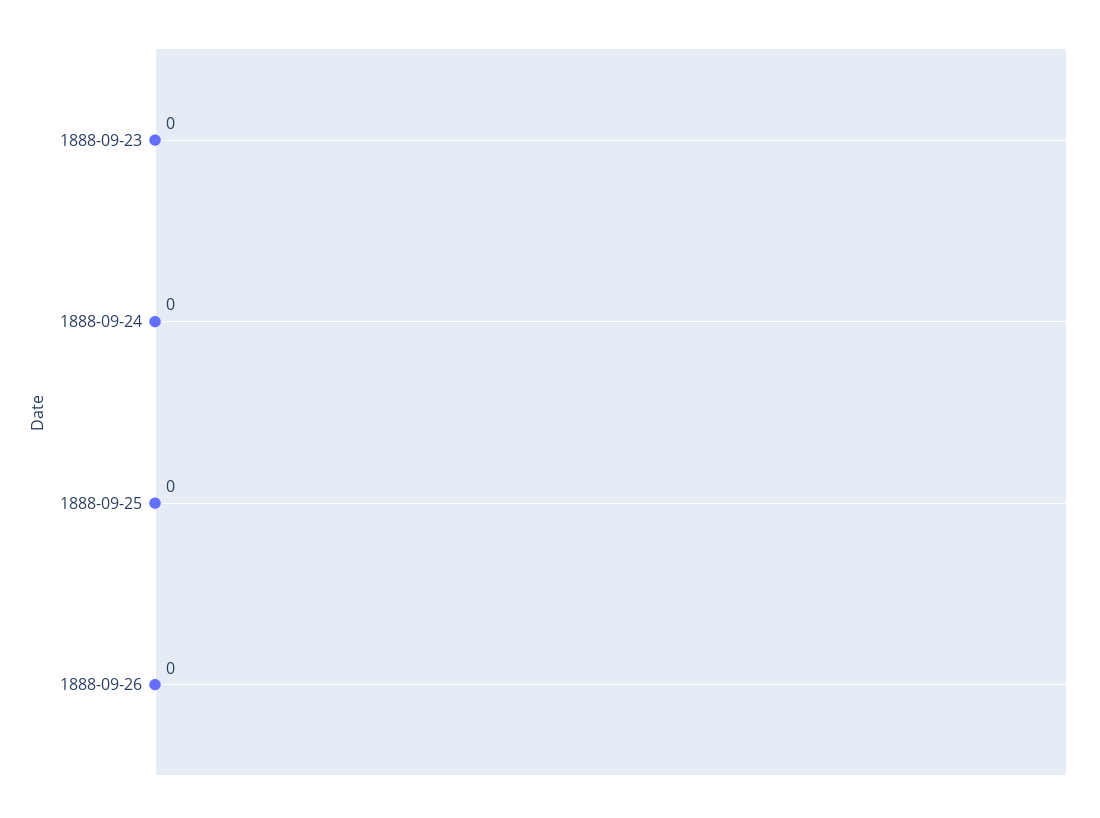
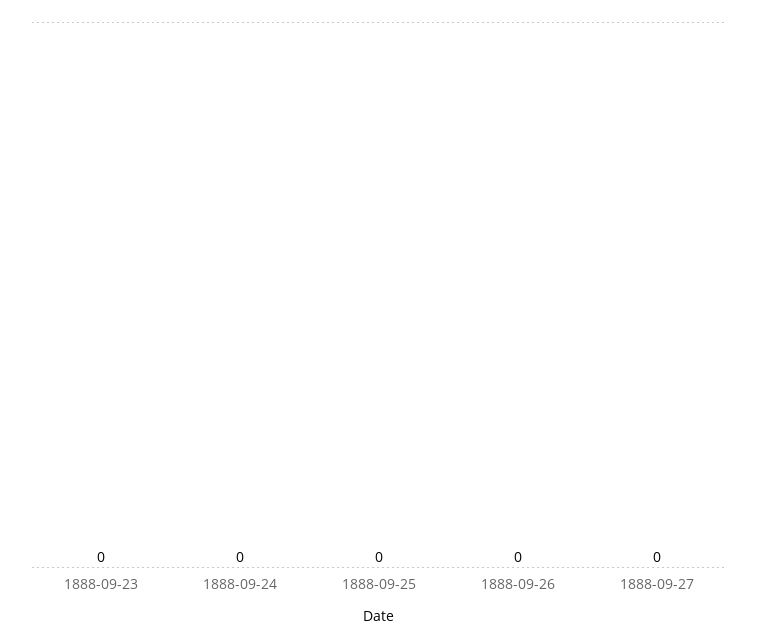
1888-09-27: none -> 0

